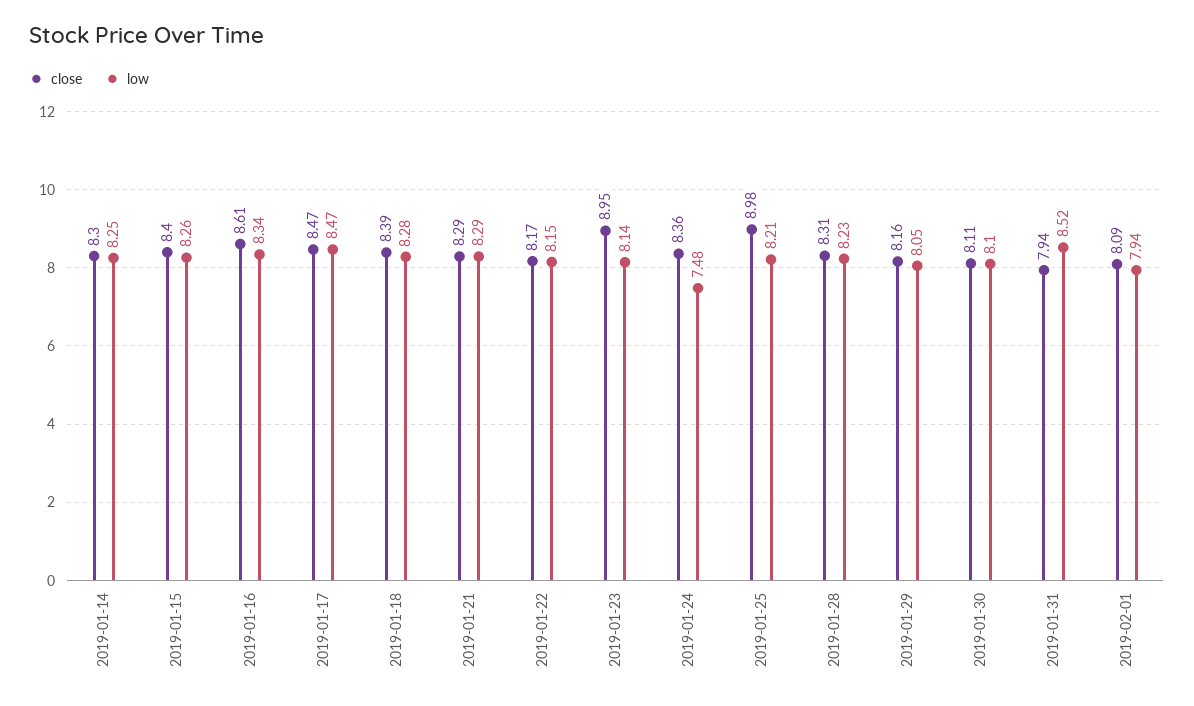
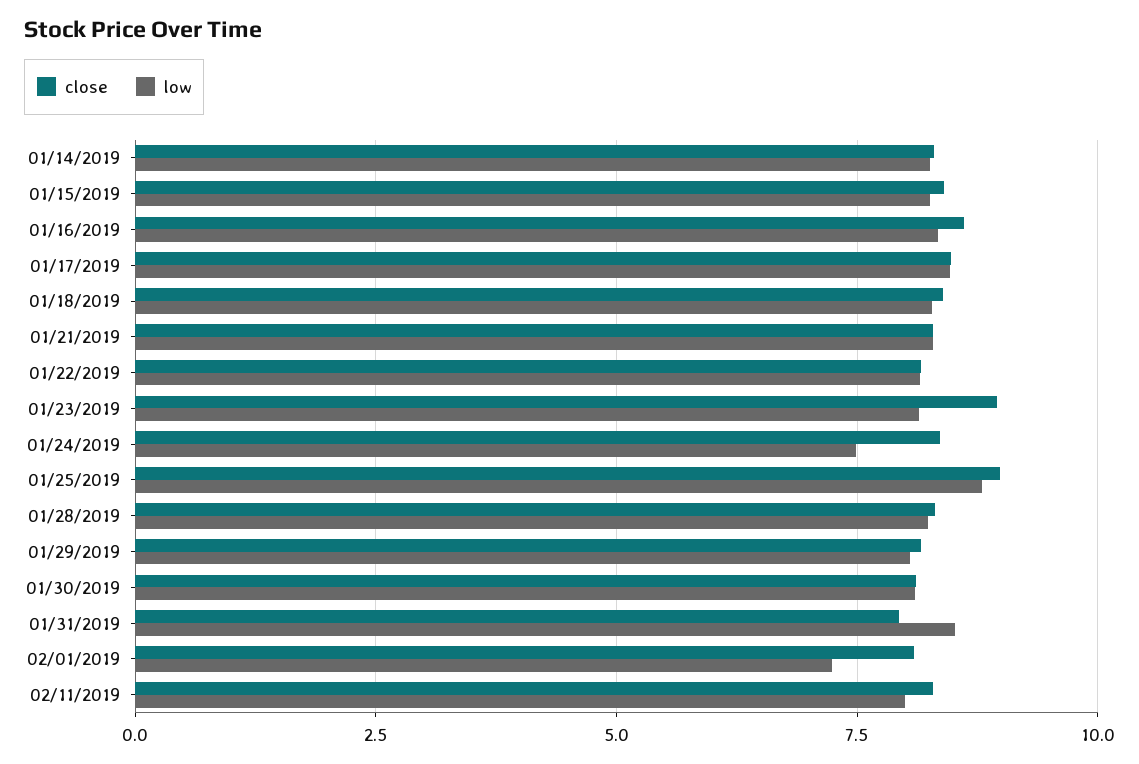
low, 2019-01-25: 8.21 -> 8.75
low, 2019-02-01: 7.94 -> 7.25
close, 02/11/2019: none -> 8.25
low, 02/11/2019: none -> 8

